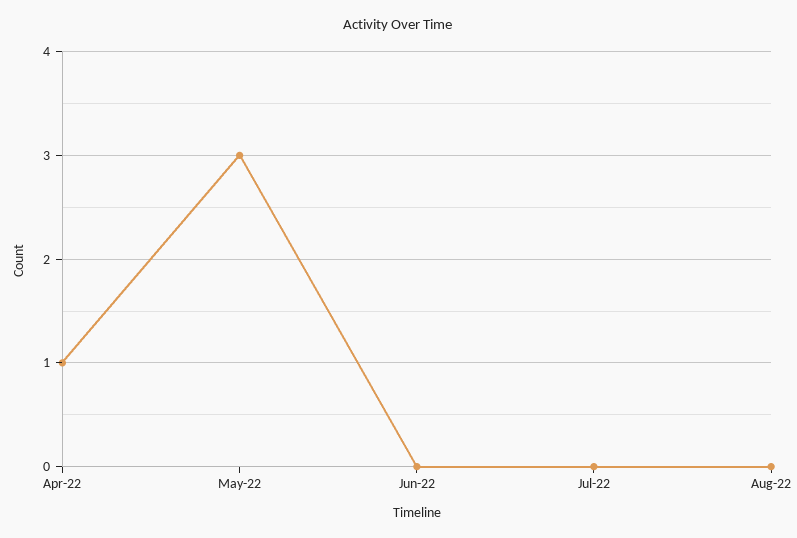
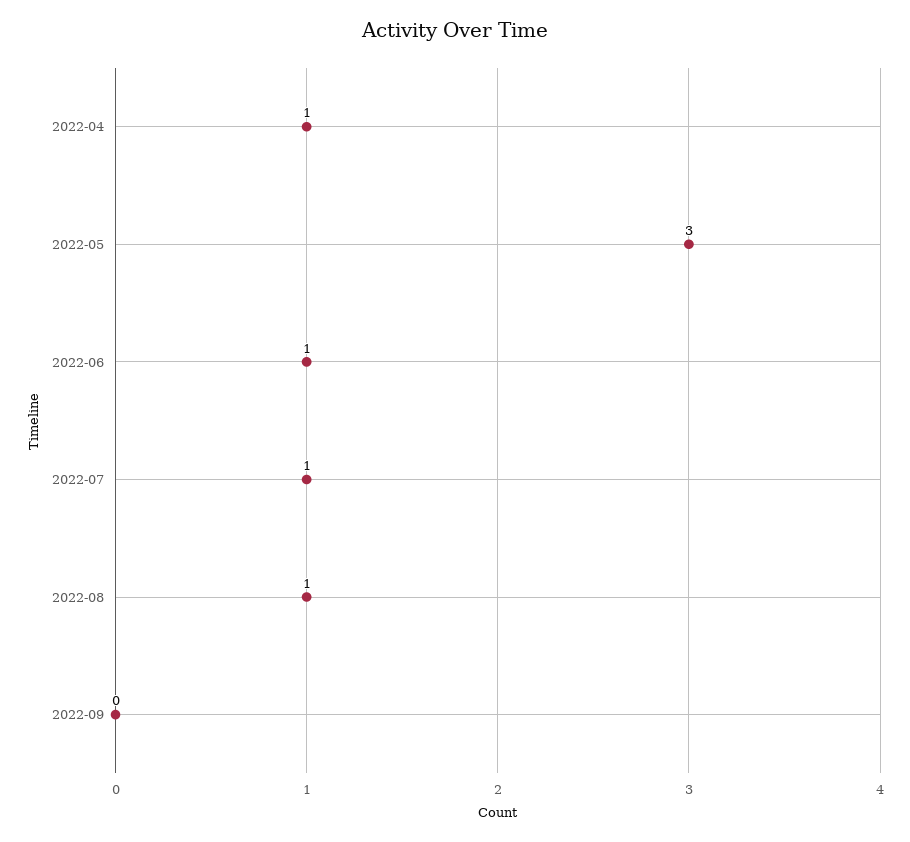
Jun-22: 0 -> 1
Jul-22: 0 -> 1
Aug-22: 0 -> 1
2022-09: none -> 0

